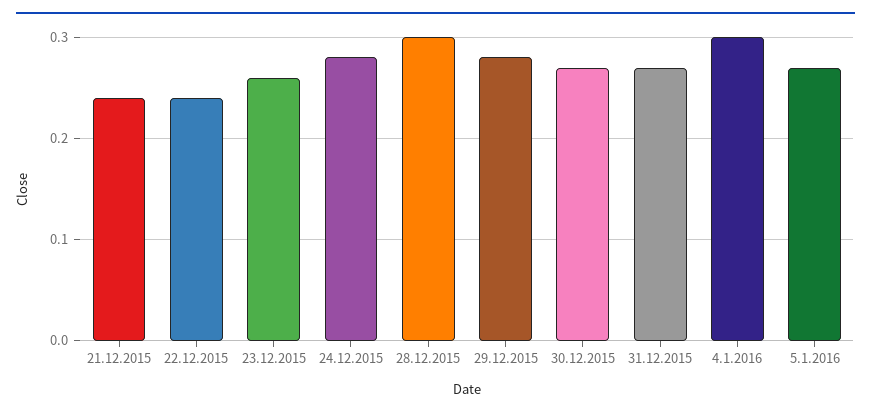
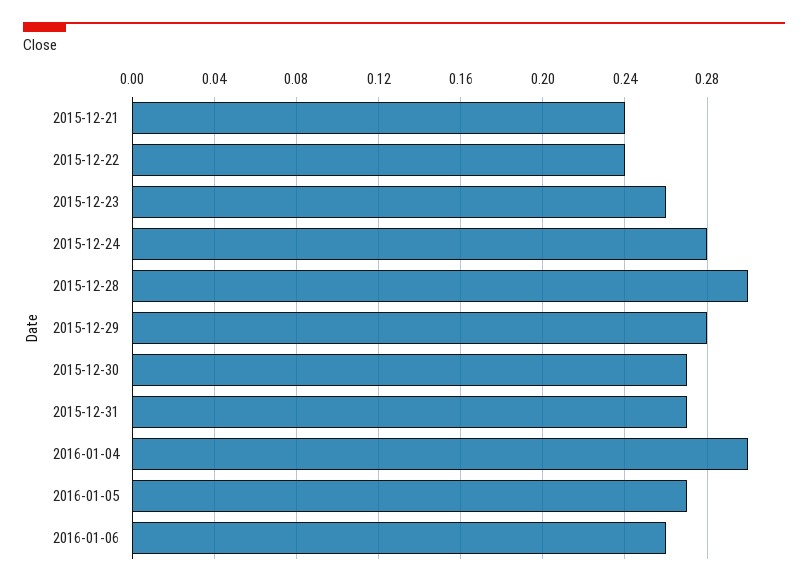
2016-01-06: none -> 0.26

